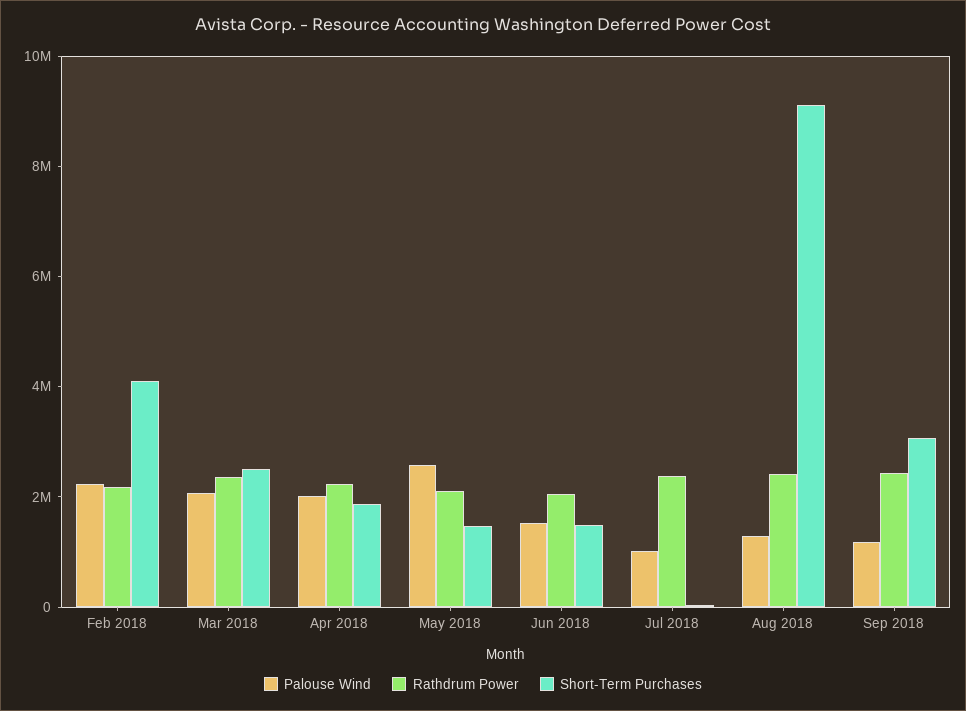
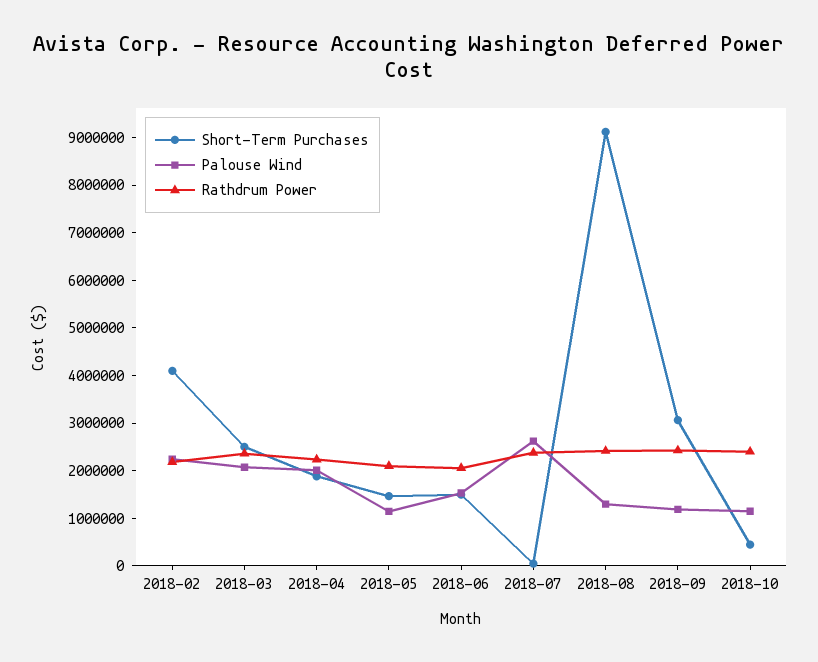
Palouse Wind, May 2018: 2500000 -> 1200000
Palouse Wind, Jul 2018: 1000000 -> 2600000
Short-Term Purchases, 2018-10: none -> 400000
Palouse Wind, 2018-10: none -> 1200000
Rathdrum Power, 2018-10: none -> 2400000

